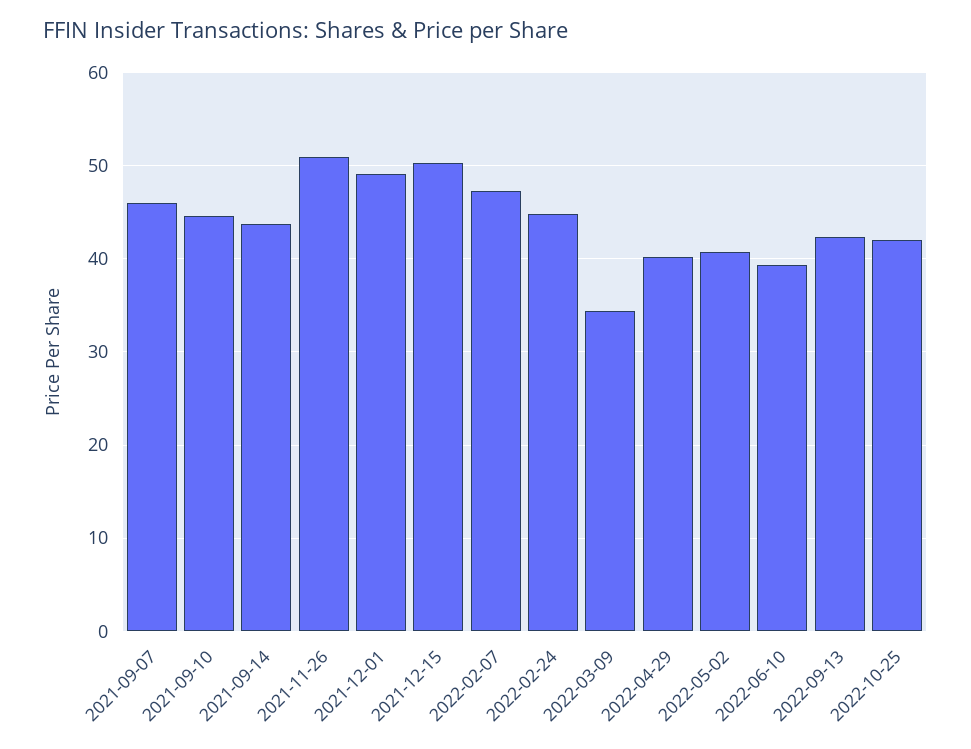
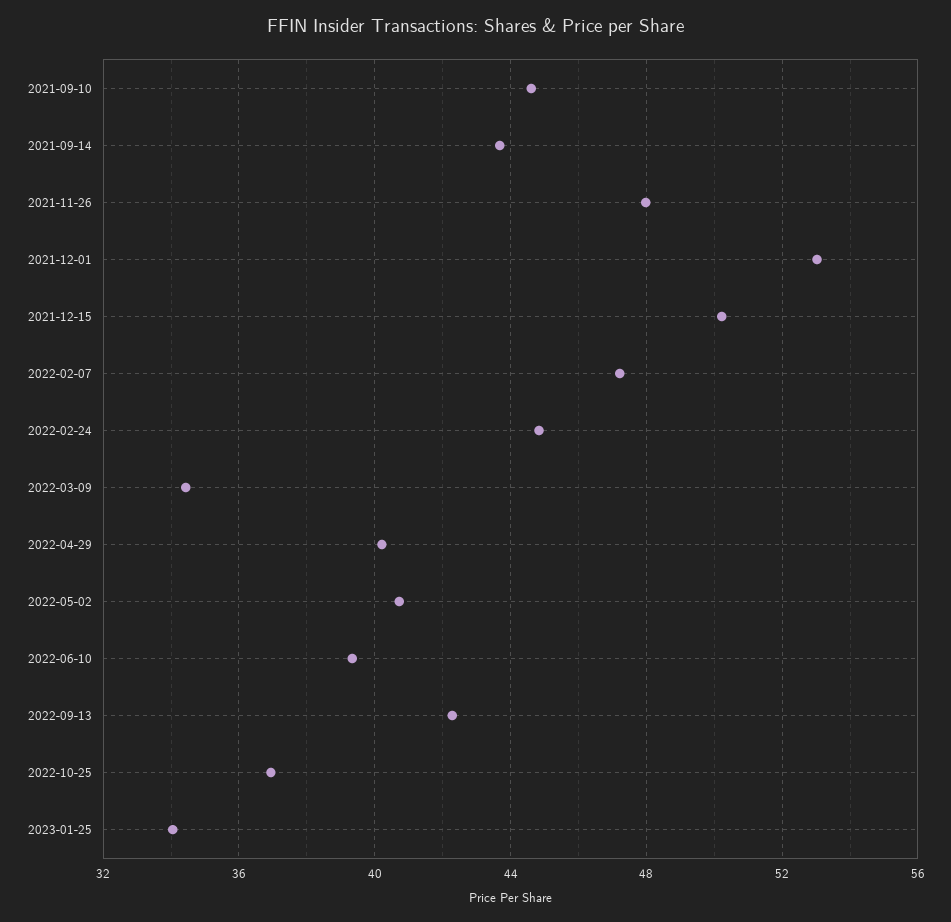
2021-09-07: 46 -> none
2021-11-26: 51 -> 48
2021-12-01: 49 -> 53
2022-10-25: 42 -> 37
2023-01-25: none -> 34

